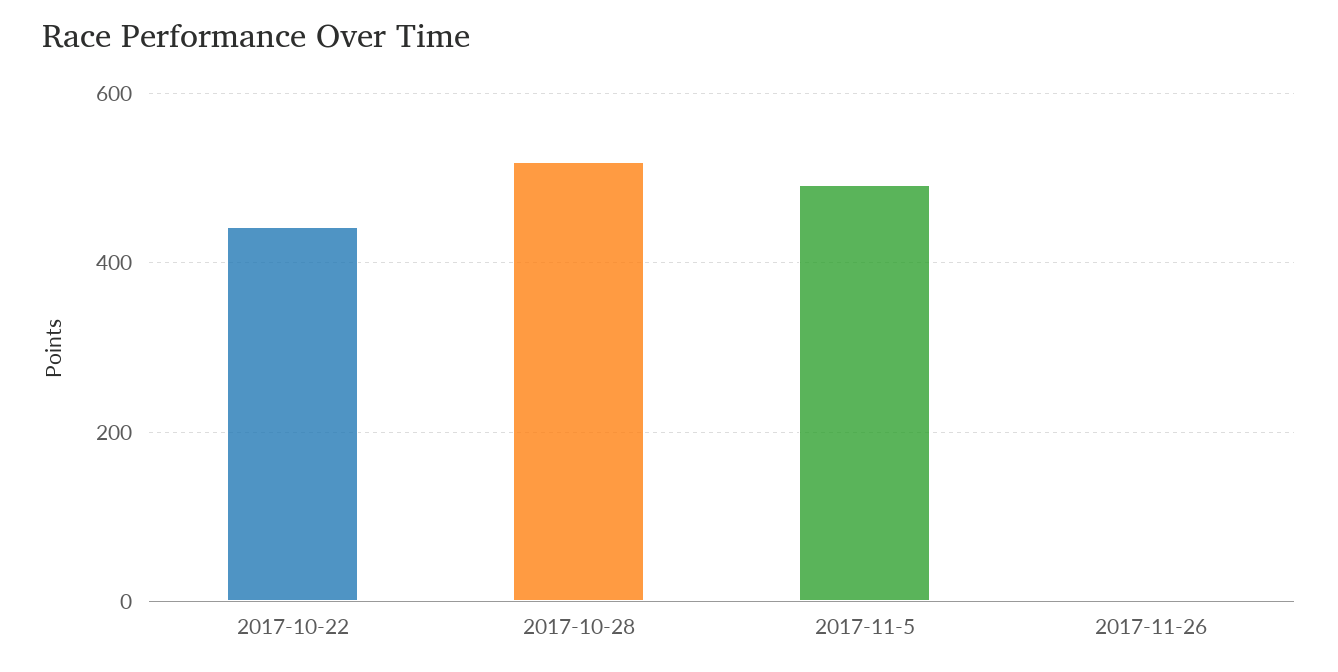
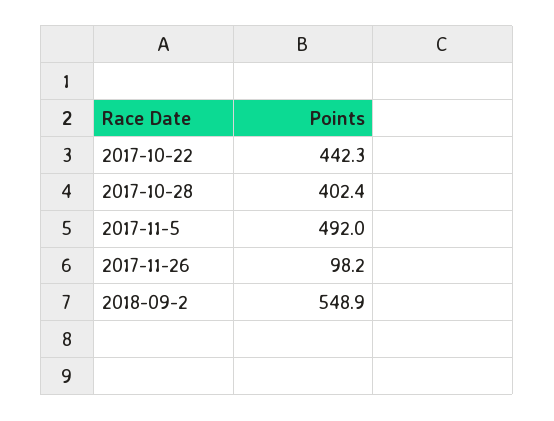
2017-10-28: 520 -> 402.4
2017-11-26: 0 -> 98.2
2018-09-2: none -> 548.9

